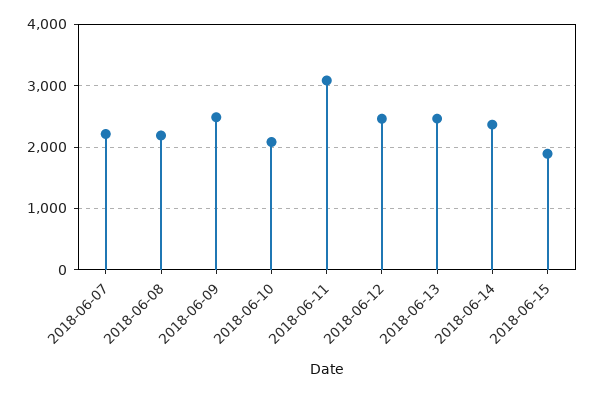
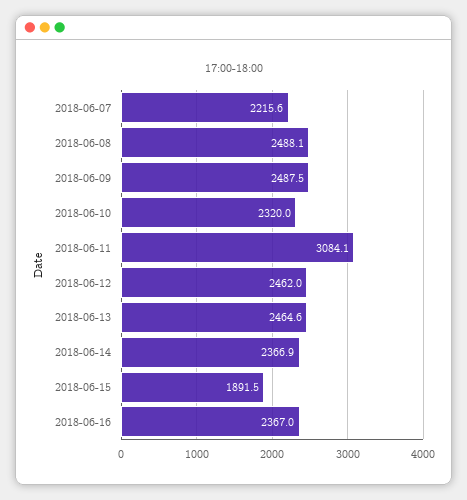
2018-06-08: 2200 -> 2488.1
2018-06-10: 2100 -> 2320
2018-06-16: none -> 2367

